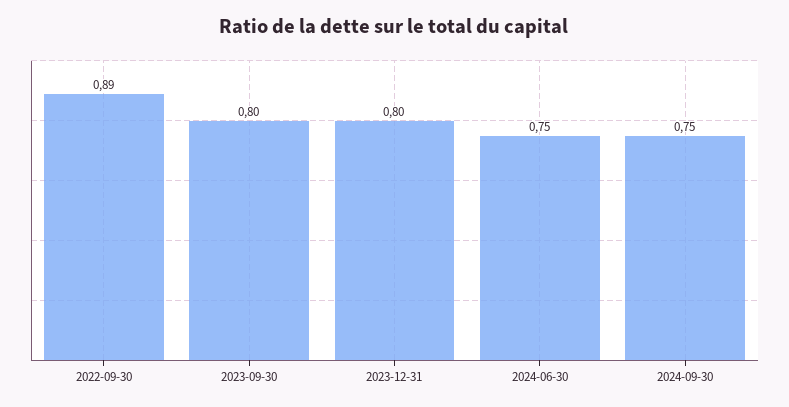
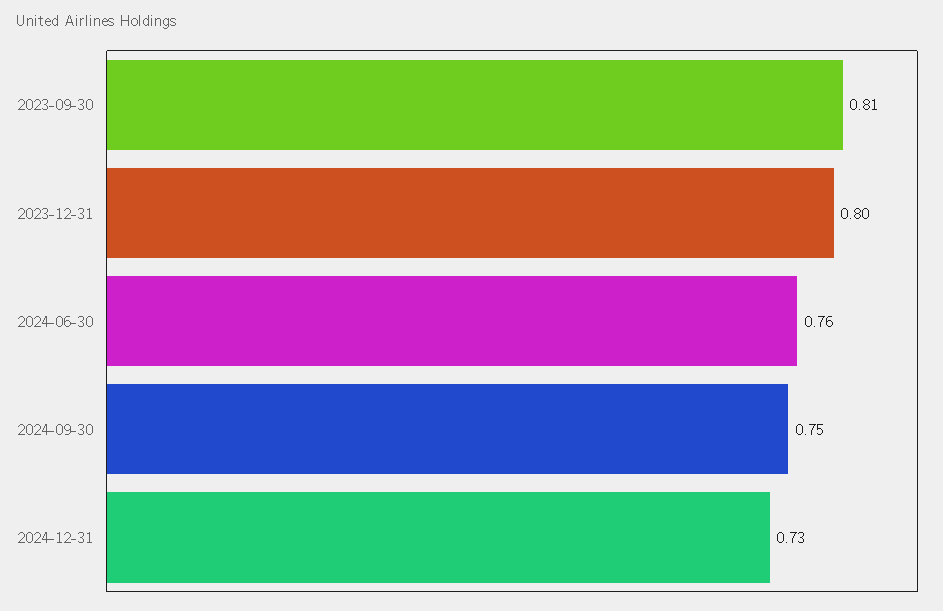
2022-09-30: 0.89 -> none
2023-09-30: 0.8 -> 0.81
2024-06-30: 0.75 -> 0.76
2024-12-31: none -> 0.73

